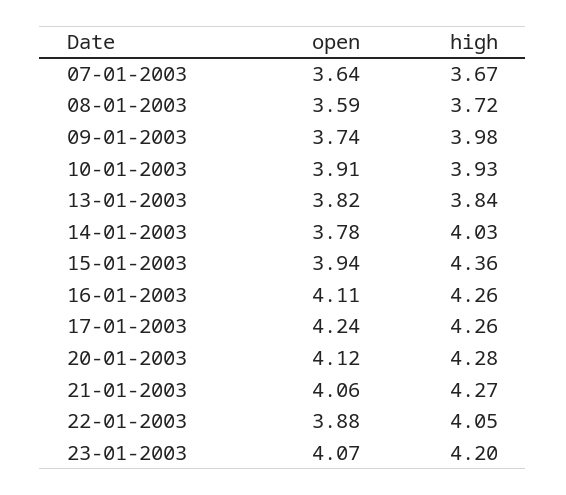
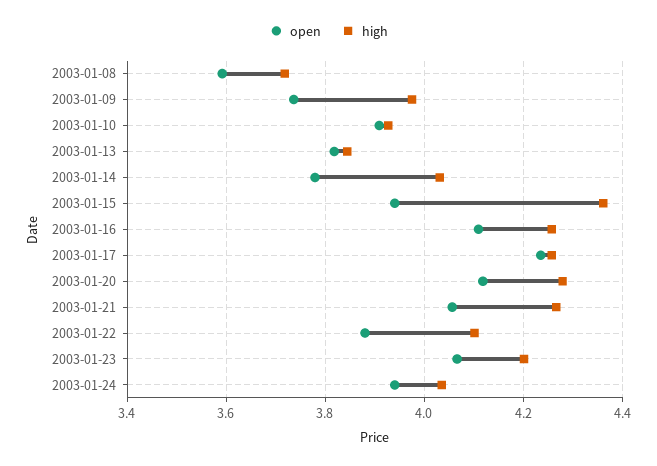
open, 07-01-2003: 3.64 -> none
high, 07-01-2003: 3.67 -> none
high, 22-01-2003: 4.05 -> 4.1
open, 2003-01-24: none -> 3.94
high, 2003-01-24: none -> 4.04

